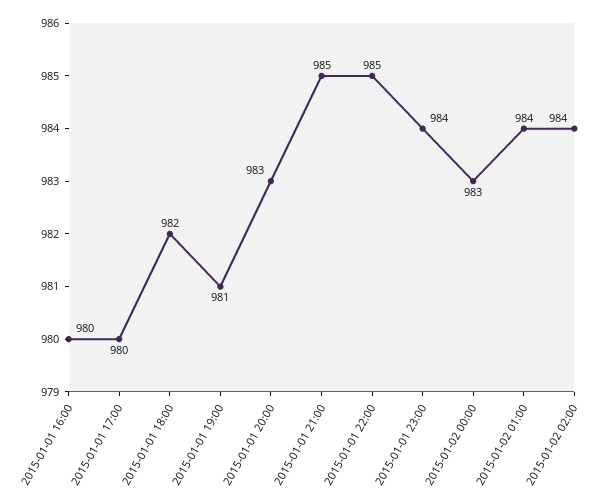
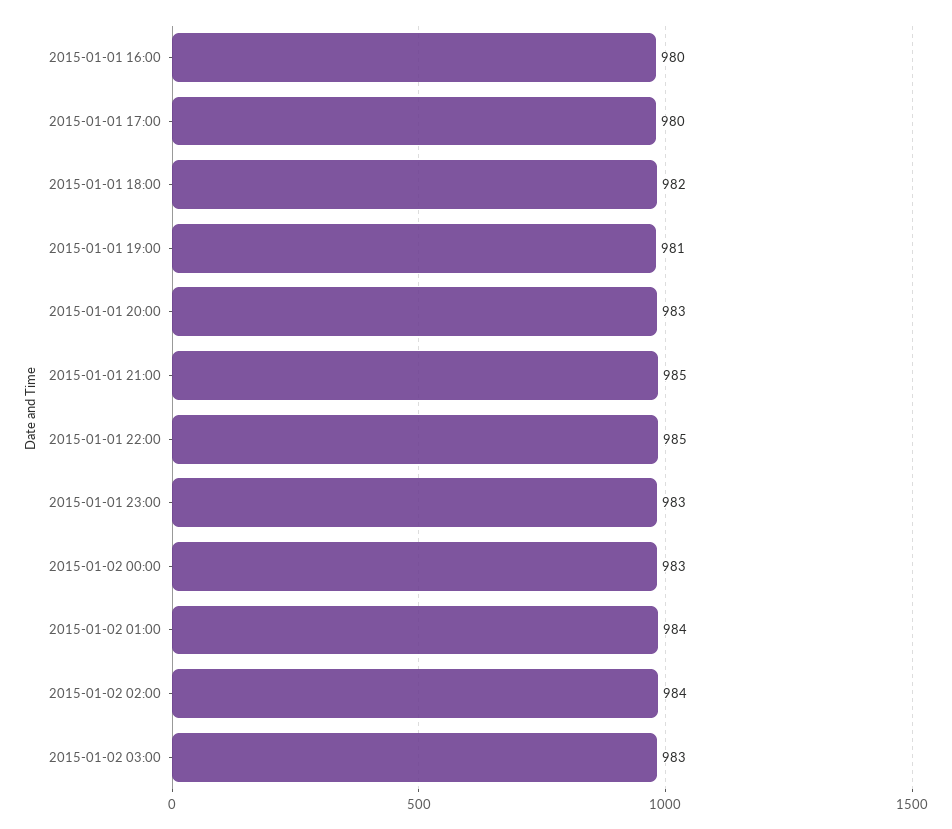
2015-01-01 23:00: 984 -> 983
2015-01-02 03:00: none -> 983

